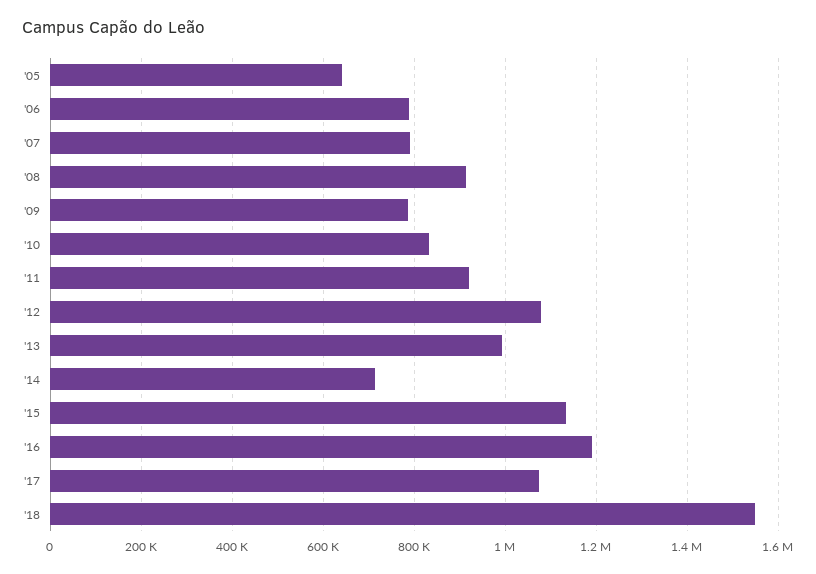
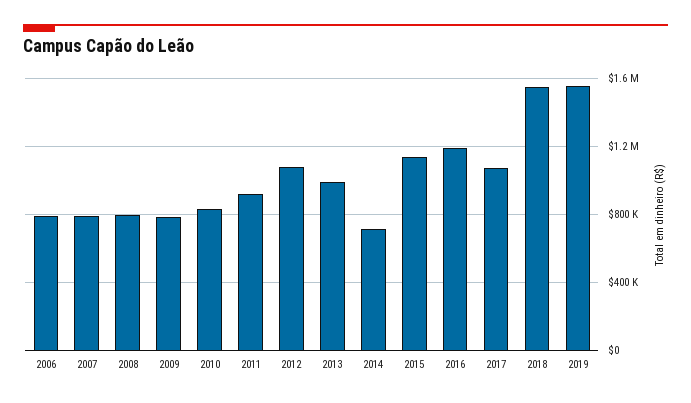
'05: 640000 -> none
'08: 920000 -> 800000
2019: none -> 1550000

